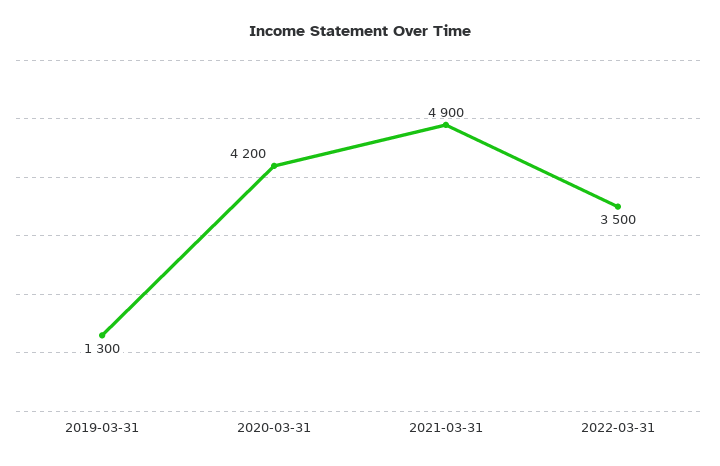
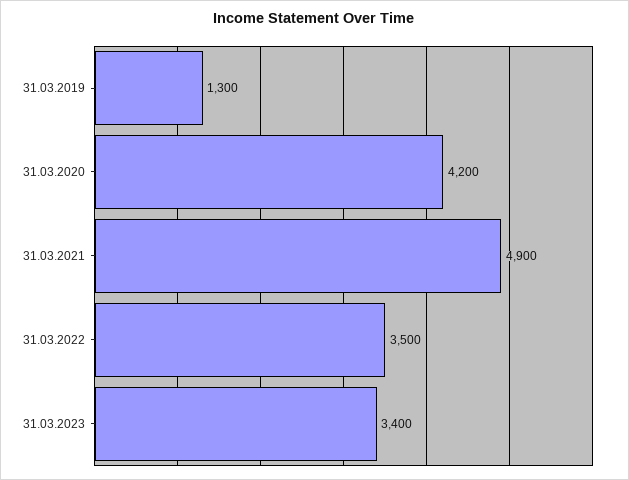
31.03.2023: none -> 3400

